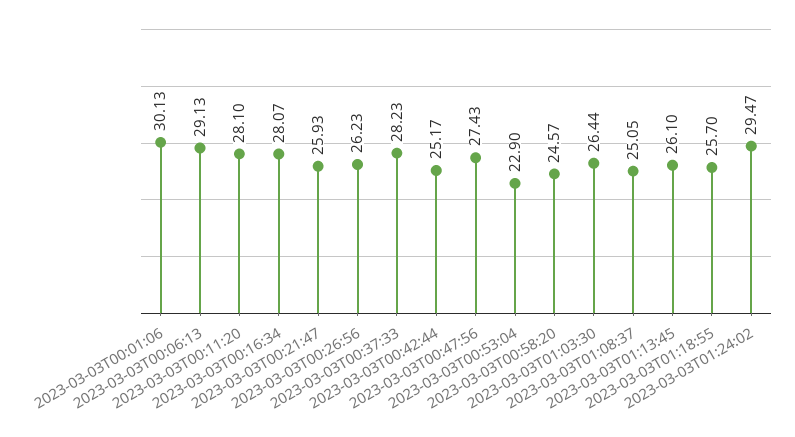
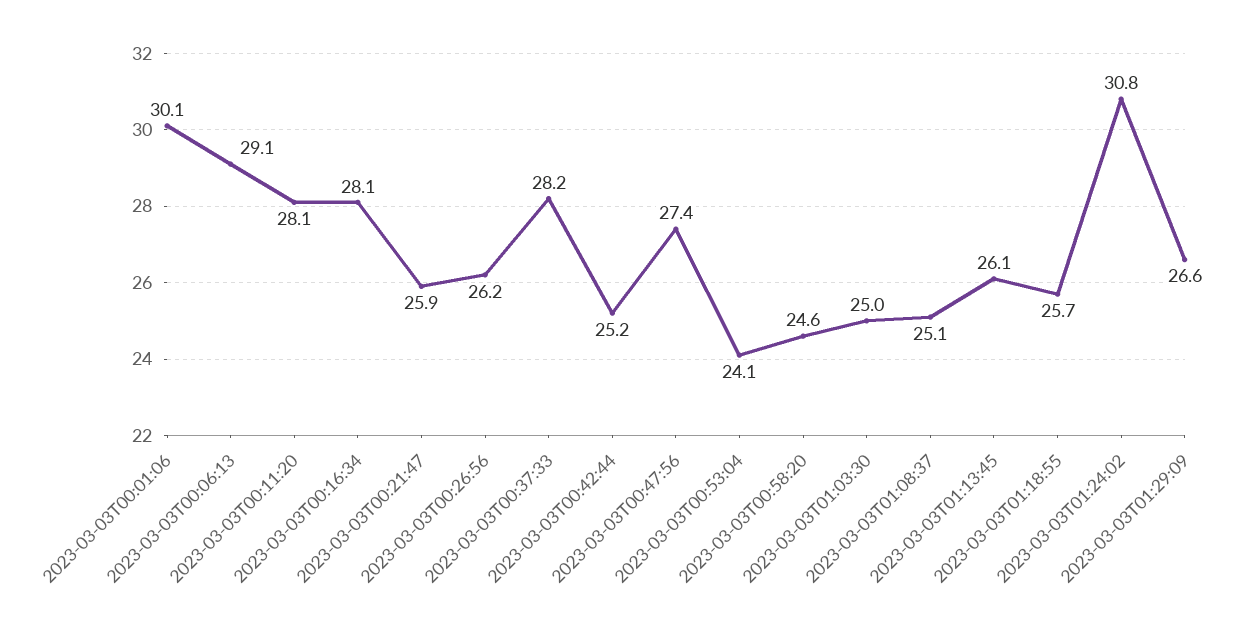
2023-03-03T00:53:04: 22.9 -> 24.1
2023-03-03T01:03:30: 26.44 -> 25
2023-03-03T01:24:02: 29.47 -> 30.8
2023-03-03T01:29:09: none -> 26.6

